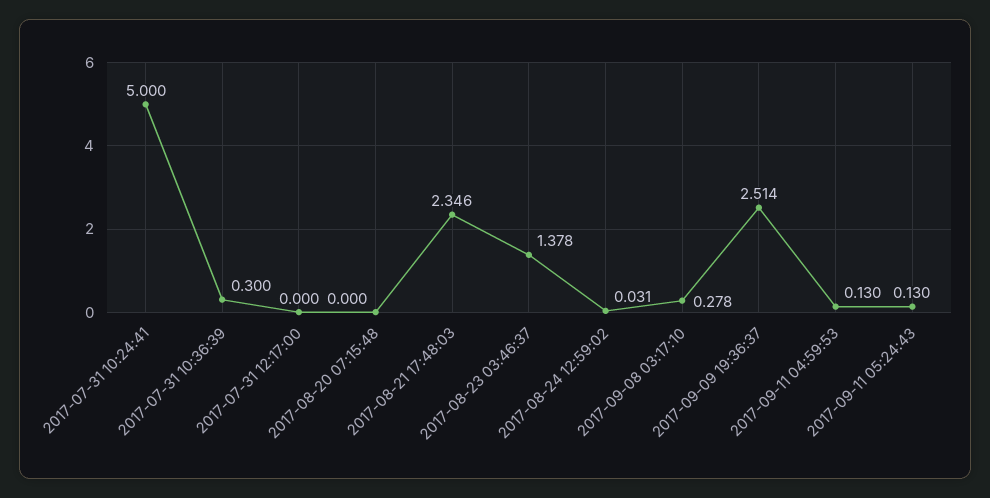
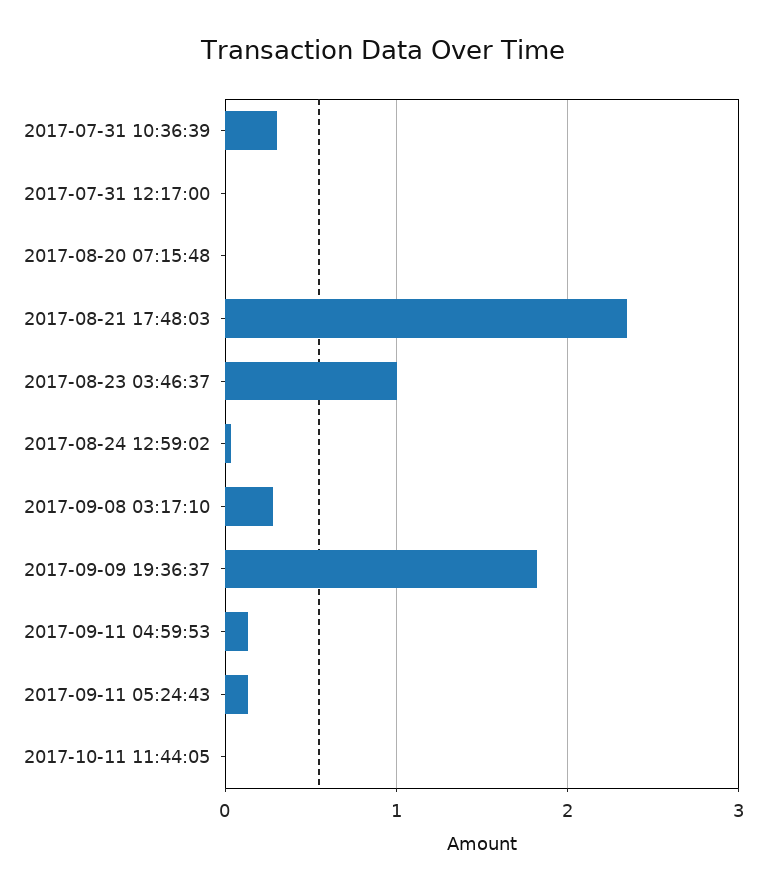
2017-07-31 10:24:41: 5 -> none
2017-08-23 03:46:37: 1.378 -> 1
2017-09-09 19:36:37: 2.514 -> 1.8
2017-10-11 11:44:05: none -> 0

